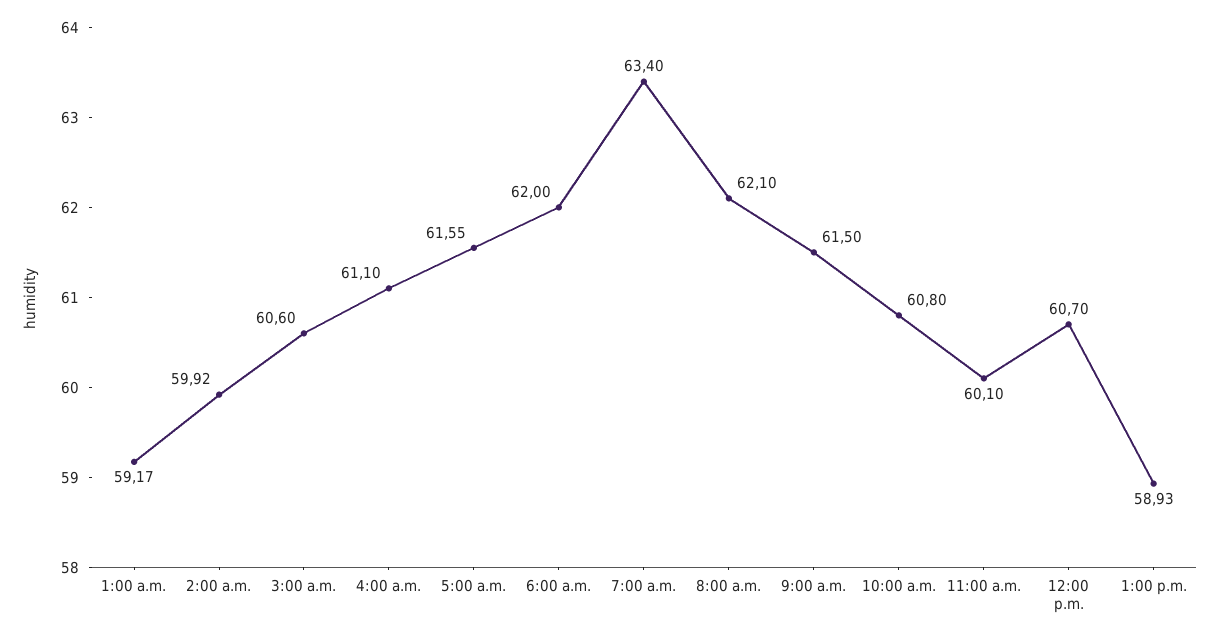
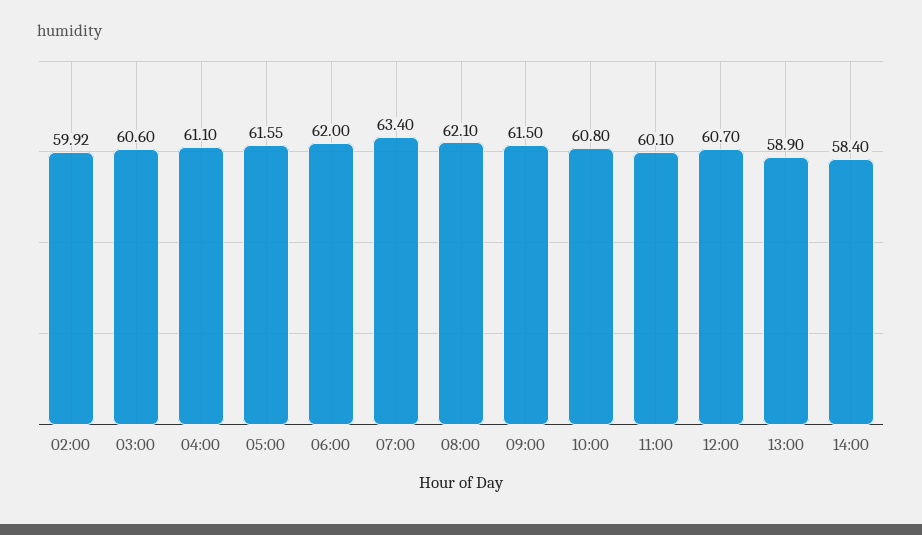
1:00 a.m.: 59.17 -> none
1:00 p.m.: 58.93 -> 58.9
14:00: none -> 58.4

